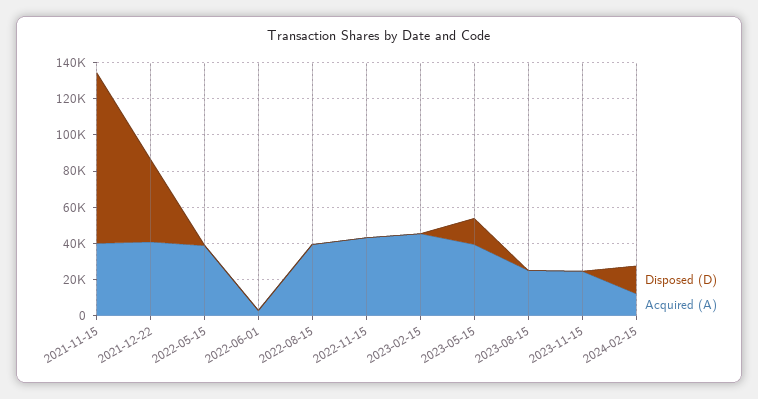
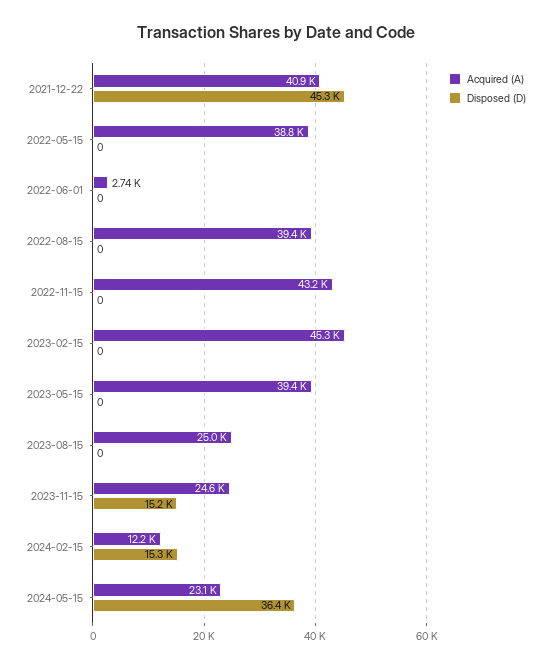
Disposed (D), 2021-11-15: 95000 -> none
Acquired (A), 2021-11-15: 40000 -> none
Disposed (D), 2023-05-15: 15000 -> 0
Disposed (D), 2023-11-15: 0 -> 15200
Acquired (A), 2024-05-15: none -> 23100
Disposed (D), 2024-05-15: none -> 36400

